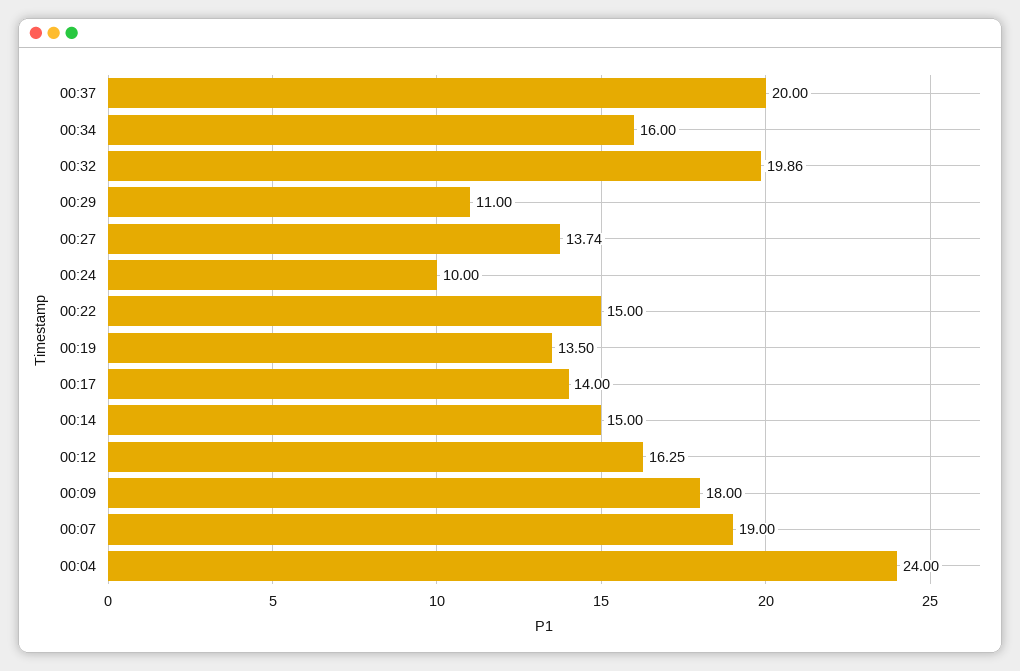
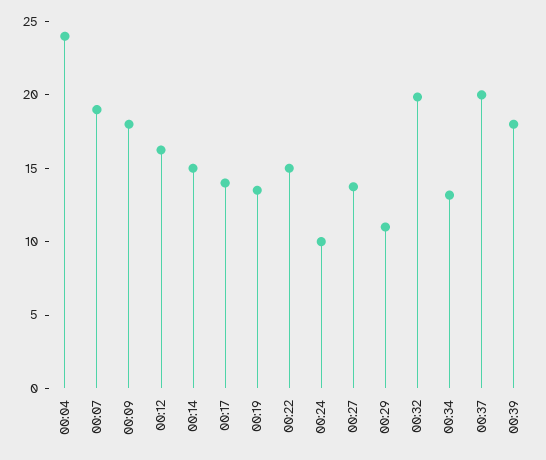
00:34: 16 -> 13
00:39: none -> 18

